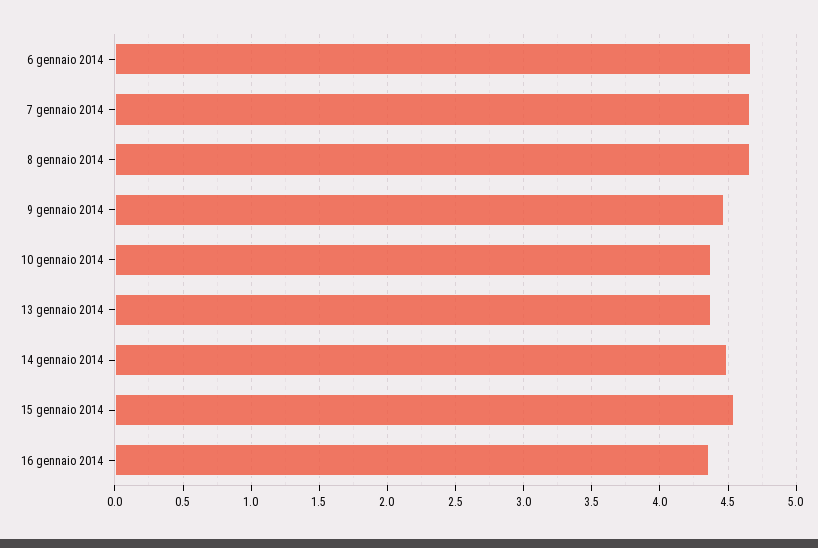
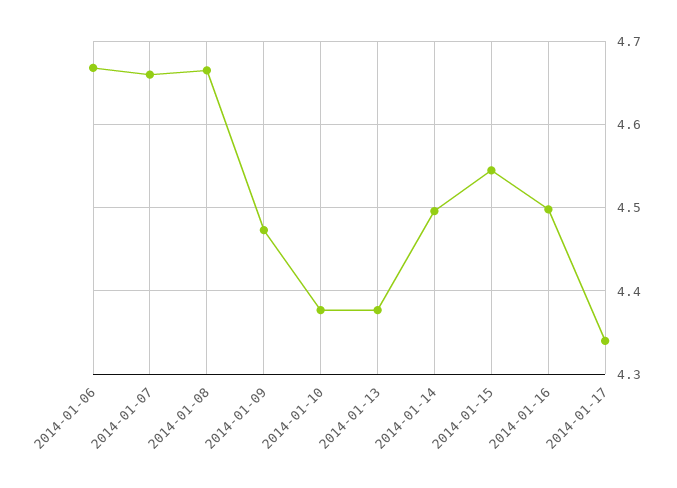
16 gennaio 2014: 4.35 -> 4.5
2014-01-17: none -> 4.34

